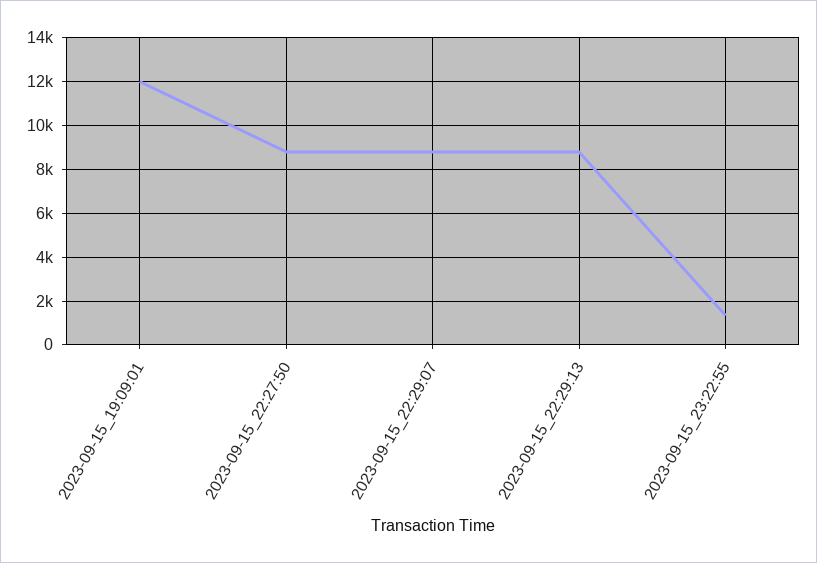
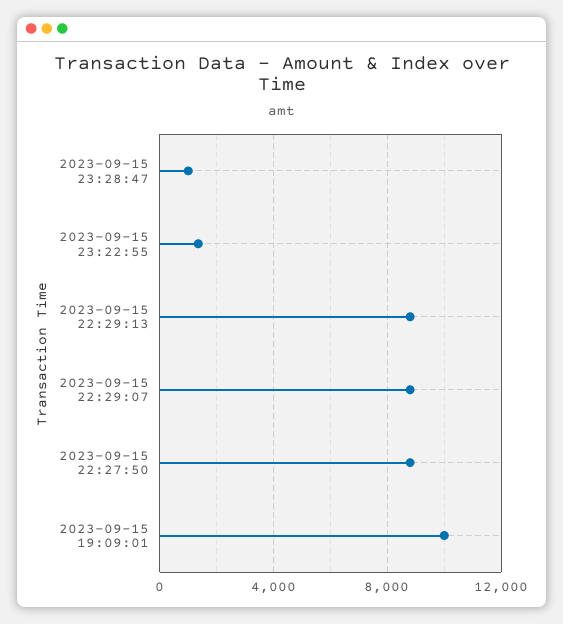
2023-09-15_19:09:01: 12000 -> 10000
2023-09-15 23:28:47: none -> 1000

